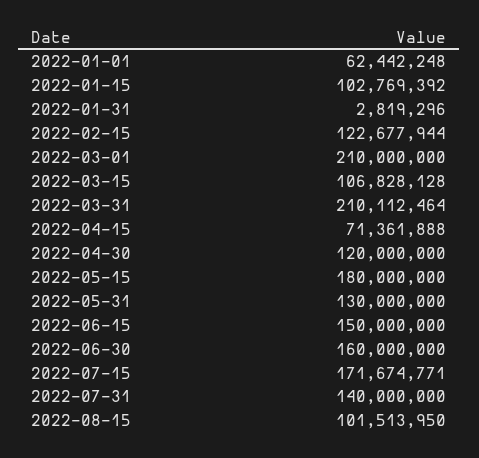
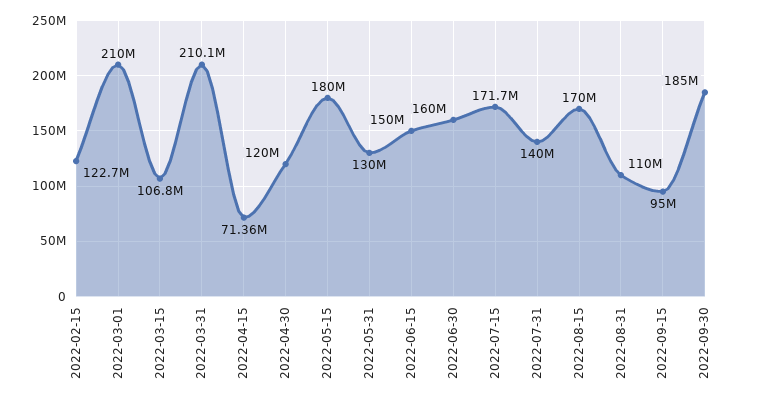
2022-01-01: 62442248 -> none
2022-01-15: 102769392 -> none
2022-01-31: 2819296 -> none
2022-08-15: 101513950 -> 170000000
2022-08-31: none -> 110000000
2022-09-15: none -> 95000000
2022-09-30: none -> 185000000

